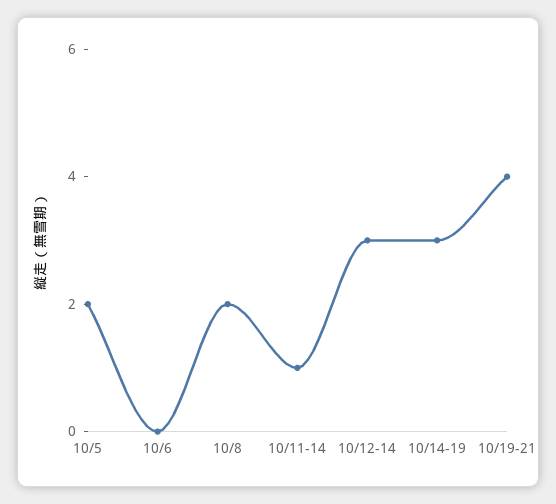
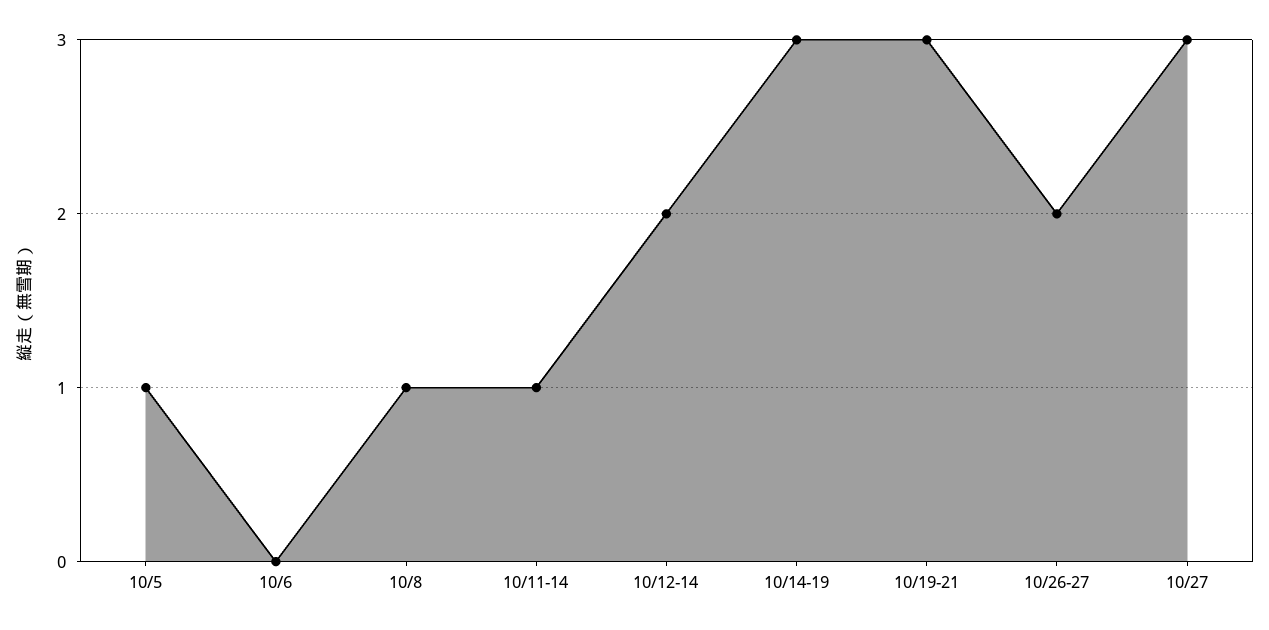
10/5: 2 -> 1
10/8: 2 -> 1
10/12-14: 3 -> 2
10/19-21: 4 -> 3
10/26-27: none -> 2
10/27: none -> 3

